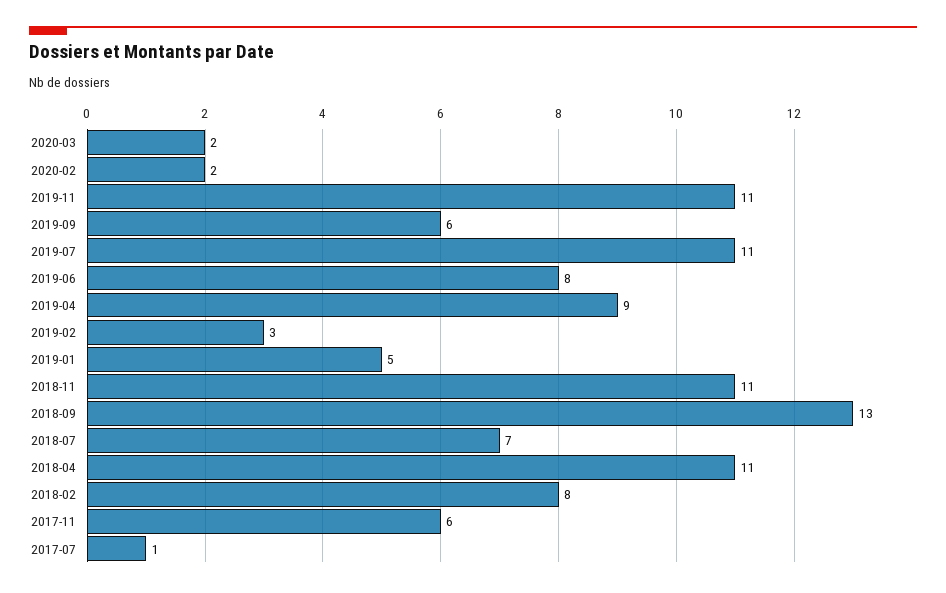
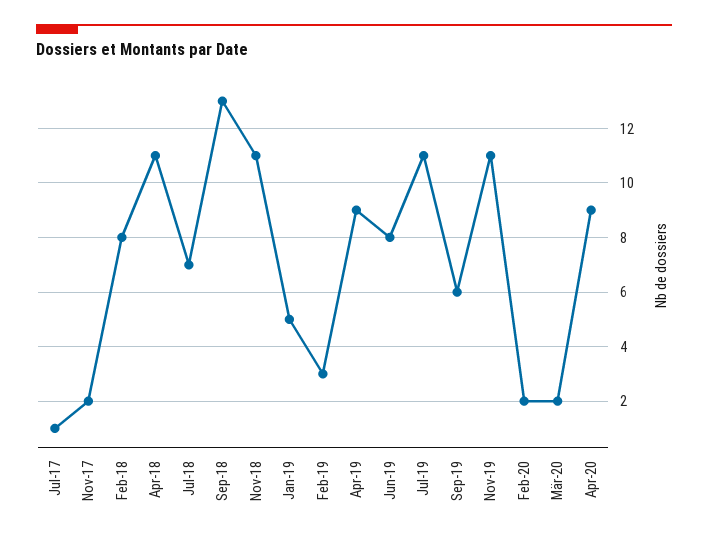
2017-11: 6 -> 2
Apr-20: none -> 9

